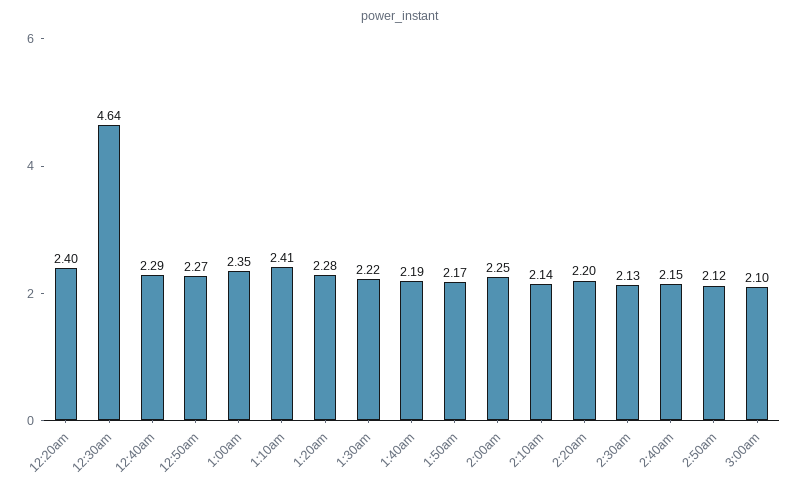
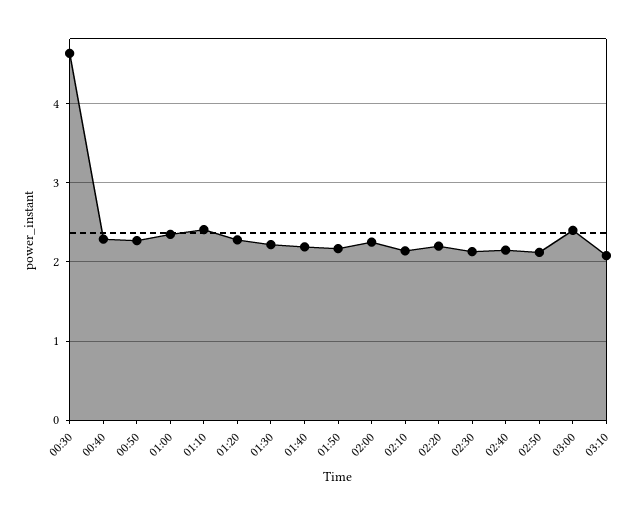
12:20am: 2.4 -> none
3:00am: 2.1 -> 2.4
03:10: none -> 2.1

